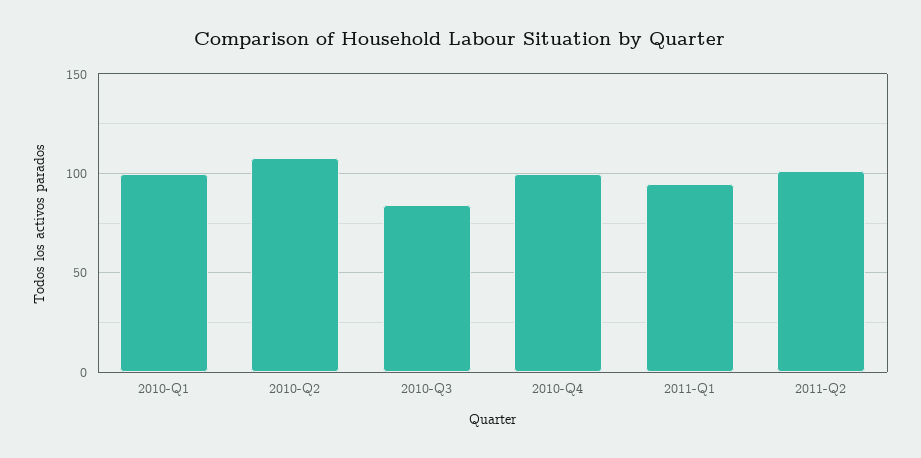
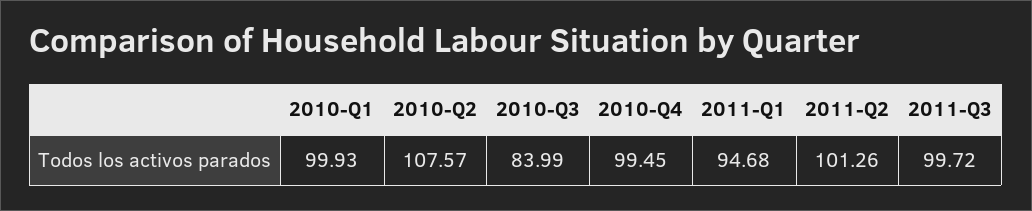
2011-Q3: none -> 99.72

